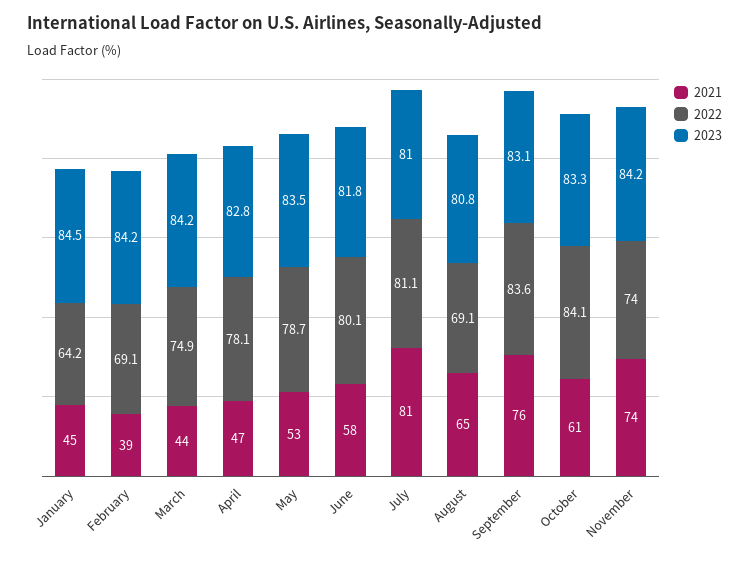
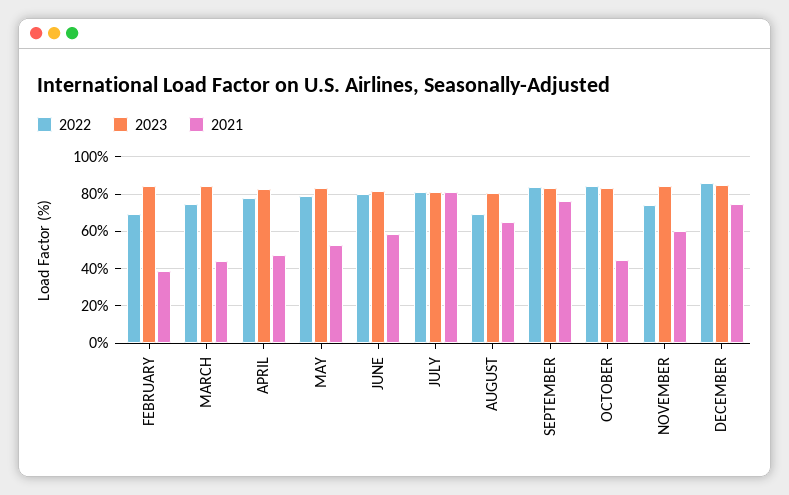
2021, January: 45 -> none
2022, January: 64.2 -> none
2023, January: 84.5 -> none
2021, October: 61 -> 45
2021, November: 74 -> 60
2022, DECEMBER: none -> 85
2023, DECEMBER: none -> 85
2021, DECEMBER: none -> 75

